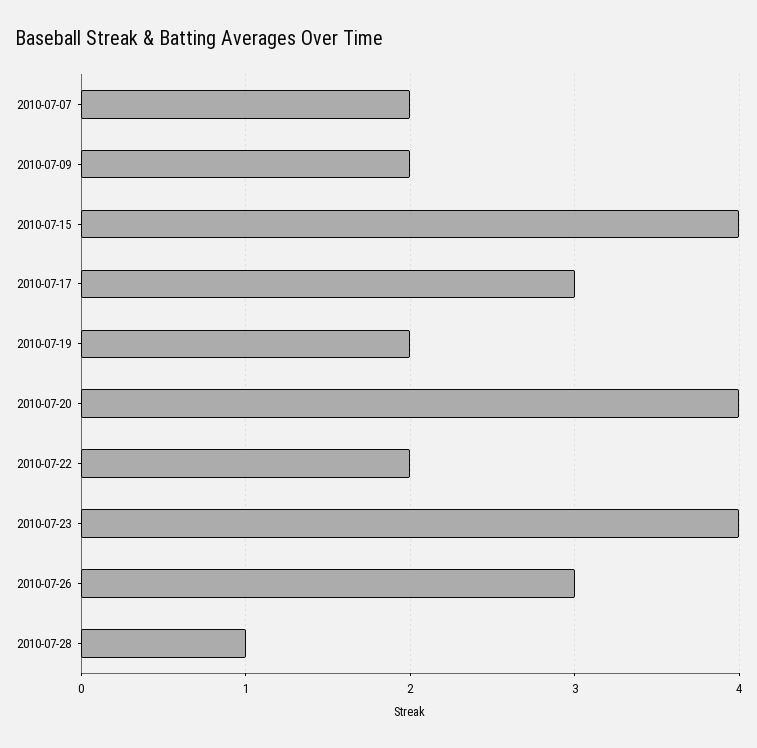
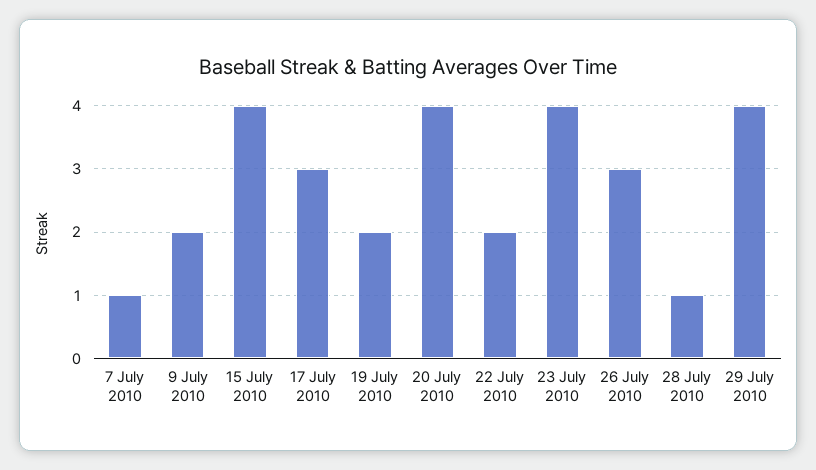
2010-07-07: 2 -> 1
29 July 2010: none -> 4

